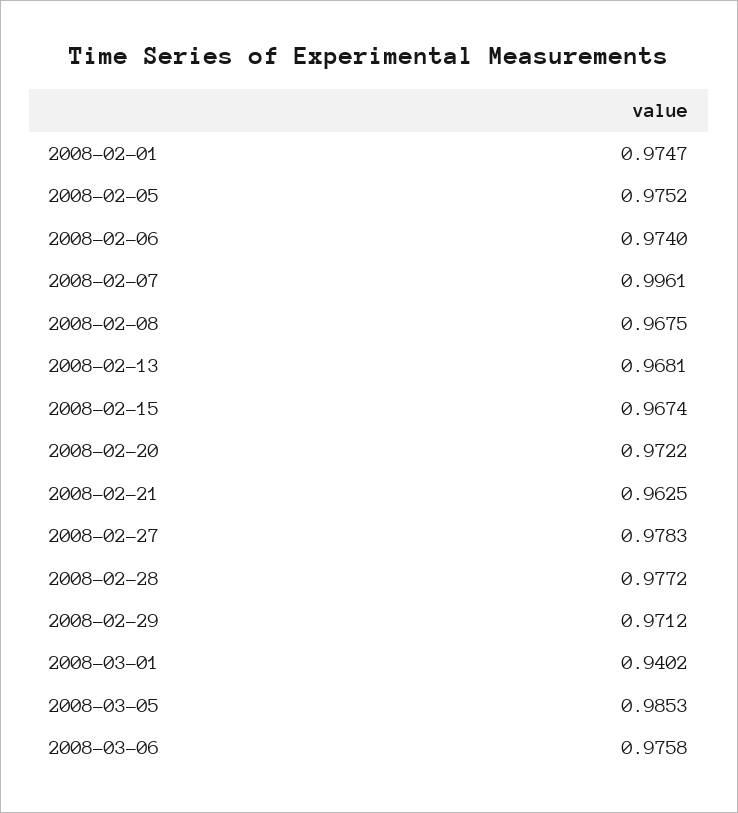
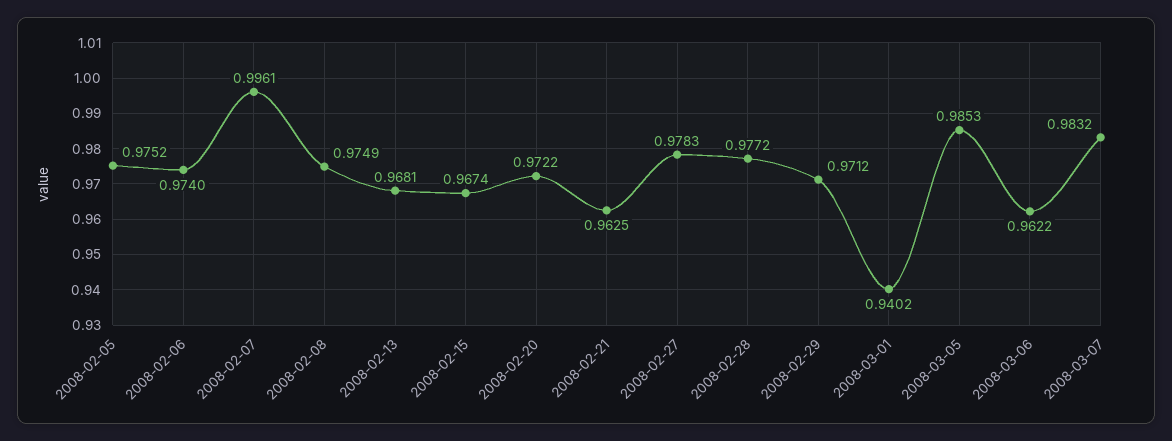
2008-02-01: 0.9747 -> none
2008-02-08: 0.9675 -> 0.9749
2008-03-06: 0.9758 -> 0.9622
2008-03-07: none -> 0.9832

